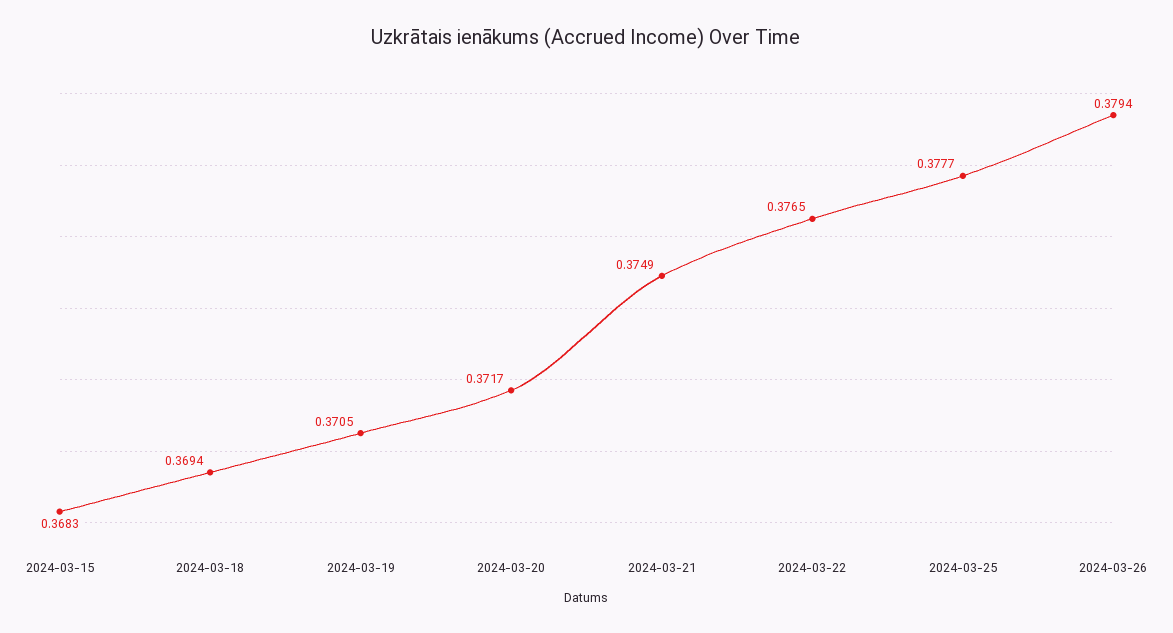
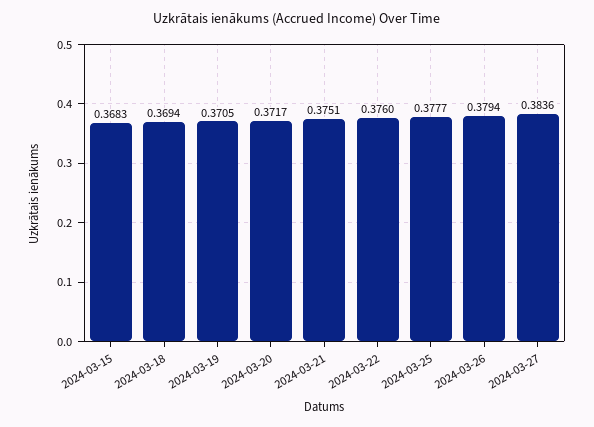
2024-03-21: 0.3749 -> 0.3751
2024-03-22: 0.3765 -> 0.376
2024-03-27: none -> 0.3836

